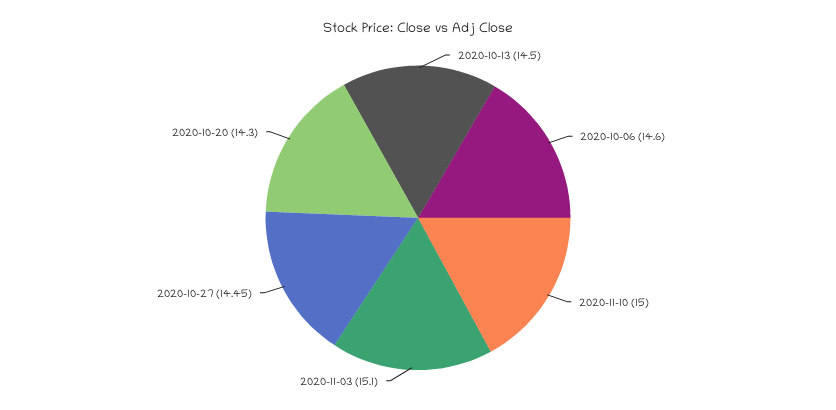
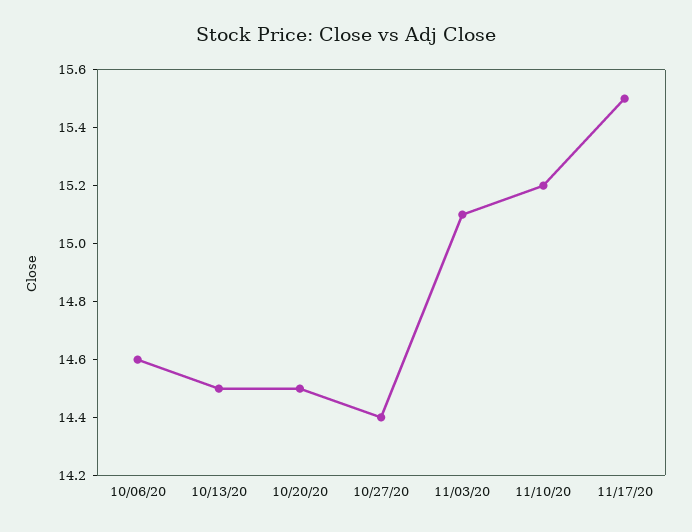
2020-11-10: 15 -> 15.2
2020-10-27: 14.45 -> 14.4
2020-10-20: 14.3 -> 14.5
11/17/20: none -> 15.5

